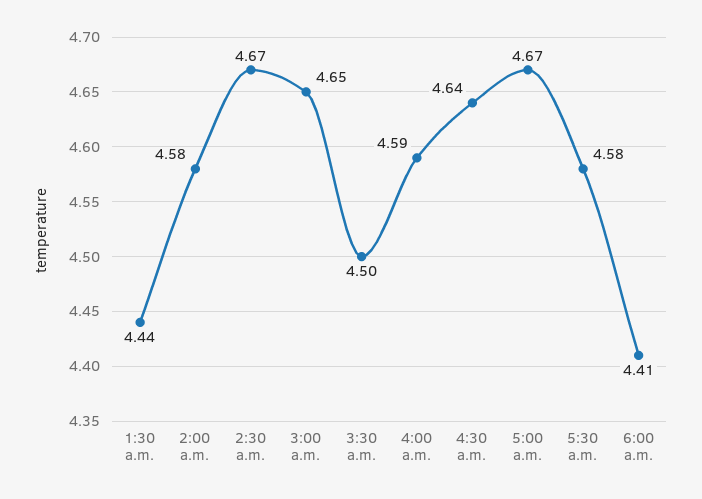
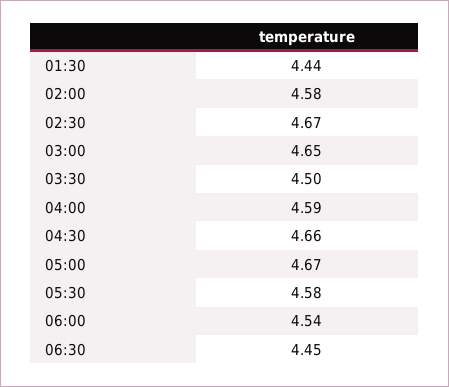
4:30 a.m.: 4.64 -> 4.66
6:00 a.m.: 4.41 -> 4.54
06:30: none -> 4.45

